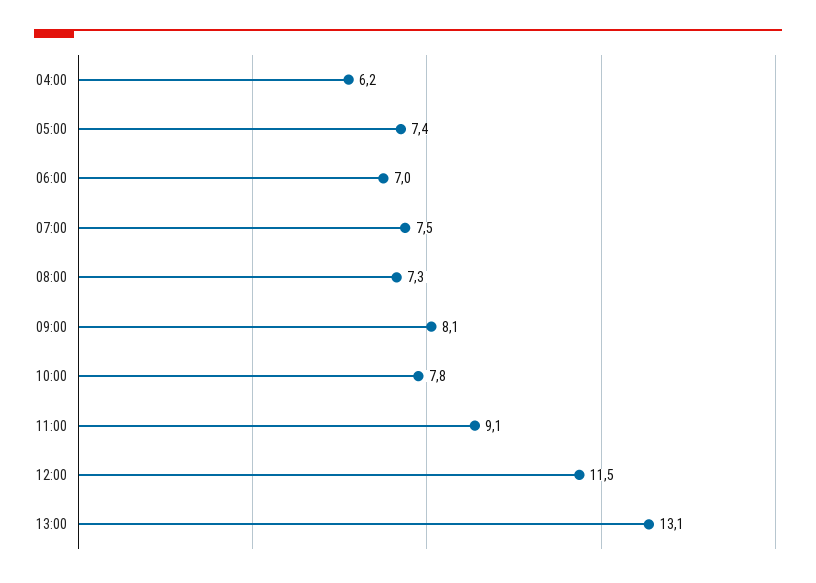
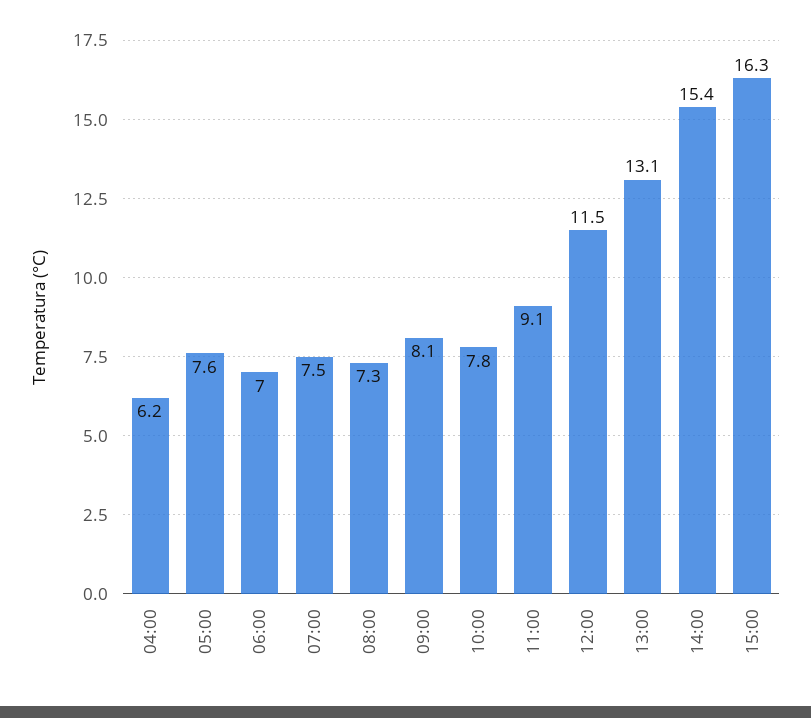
05:00: 7.4 -> 7.6
14:00: none -> 15.4
15:00: none -> 16.3

